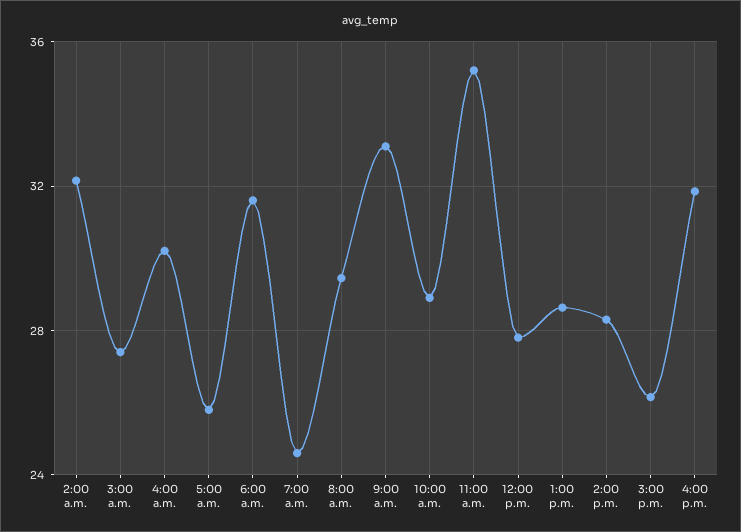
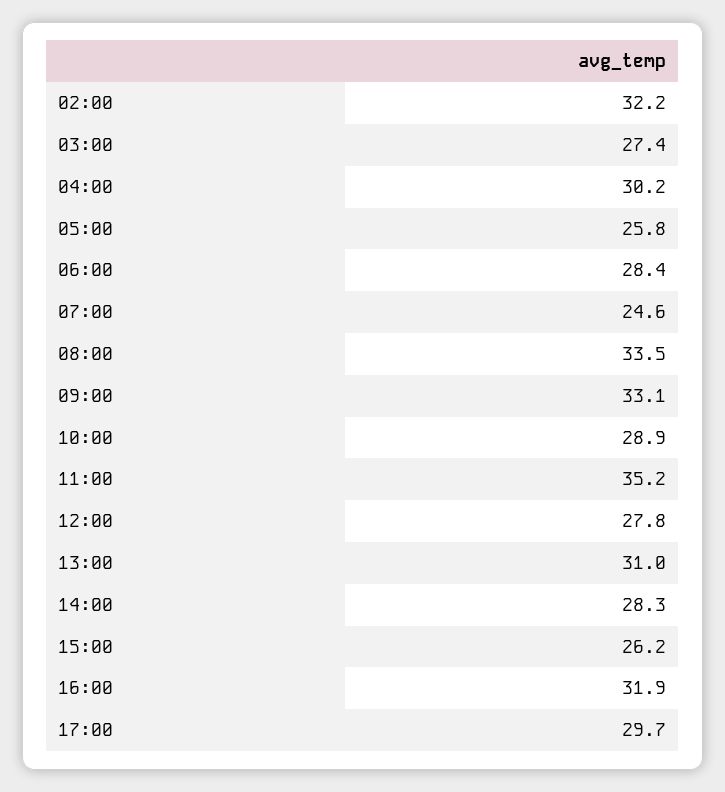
6:00 a.m.: 31.5 -> 28.4
8:00 a.m.: 29.5 -> 33.5
1:00 p.m.: 28.5 -> 31
17:00: none -> 29.7

